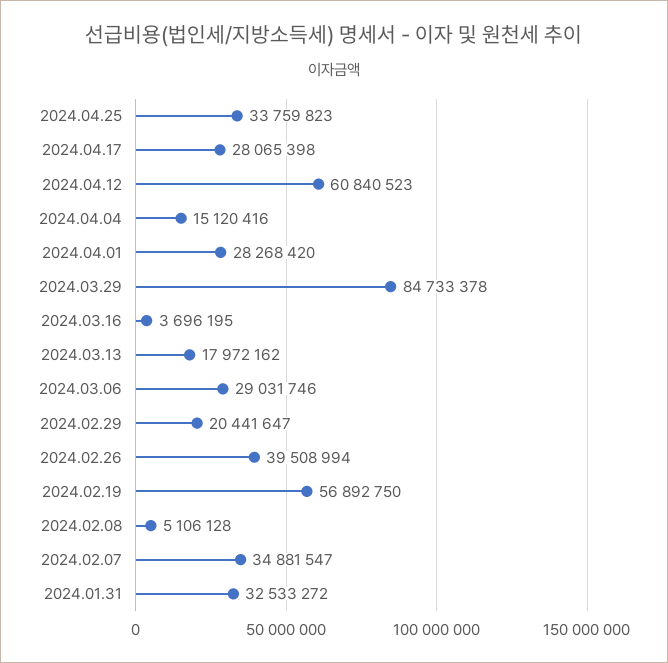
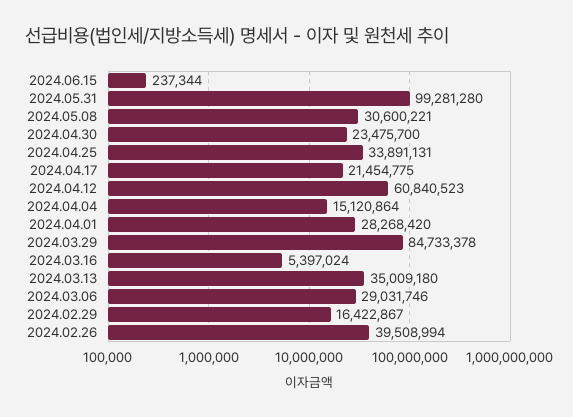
2024.04.25: 33759823 -> 33891131
2024.04.17: 28065398 -> 21454775
2024.04.04: 15120416 -> 15120864
2024.03.16: 3696195 -> 5397024
2024.03.13: 17972162 -> 35009180
2024.02.29: 20441647 -> 16422867
2024.02.19: 56892750 -> none
2024.02.08: 5106128 -> none
2024.02.07: 34881547 -> none
2024.01.31: 32533272 -> none
2024.06.15: none -> 237344
2024.05.31: none -> 99281280
2024.05.08: none -> 30600221
2024.04.30: none -> 23475700

